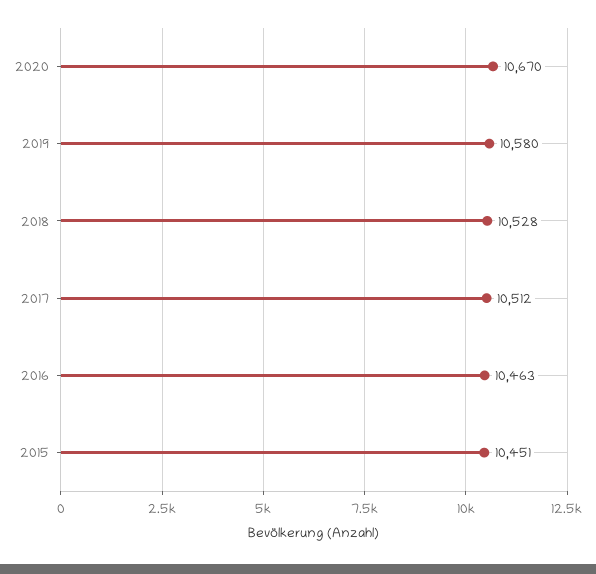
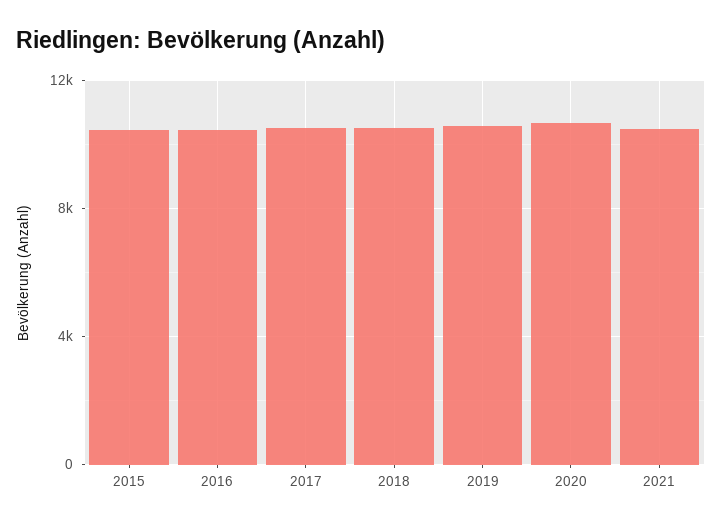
2021: none -> 10500

